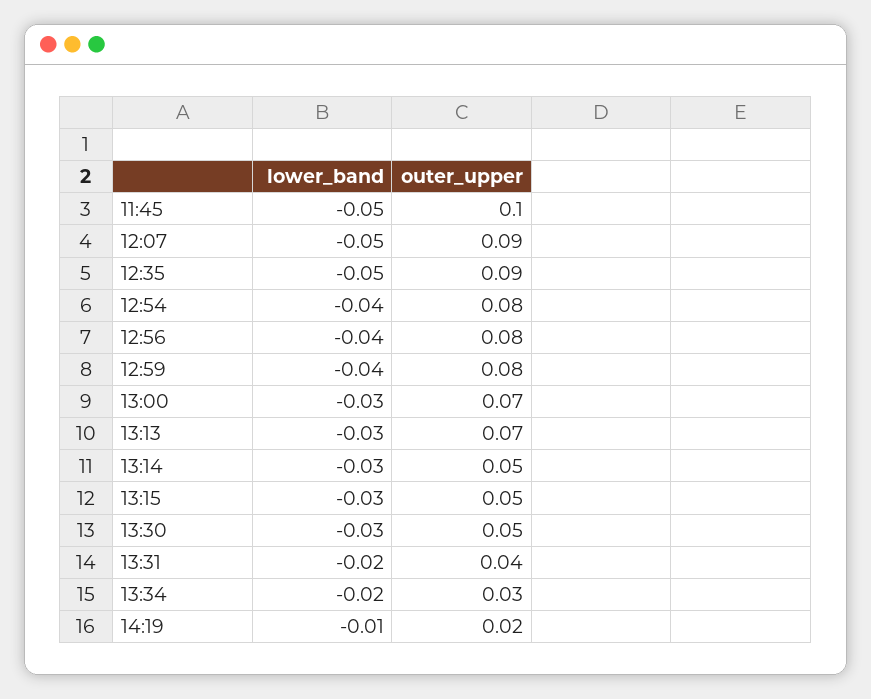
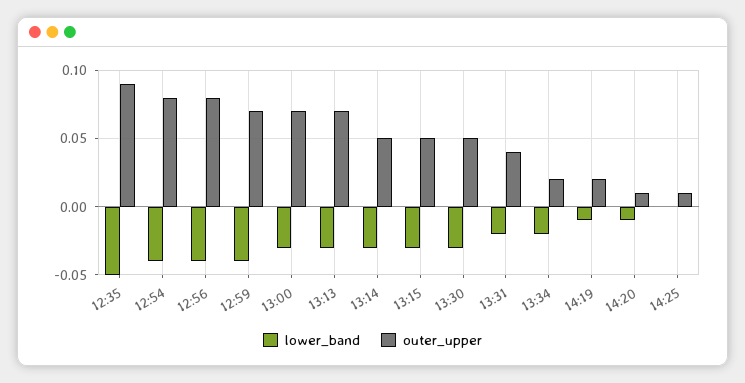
lower_band, 11:45: -0.05 -> none
outer_upper, 11:45: 0.1 -> none
lower_band, 12:07: -0.05 -> none
outer_upper, 12:07: 0.09 -> none
outer_upper, 12:59: 0.08 -> 0.07
outer_upper, 13:34: 0.03 -> 0.02
lower_band, 14:20: none -> -0.01
outer_upper, 14:20: none -> 0.01
lower_band, 14:25: none -> 0
outer_upper, 14:25: none -> 0.01

